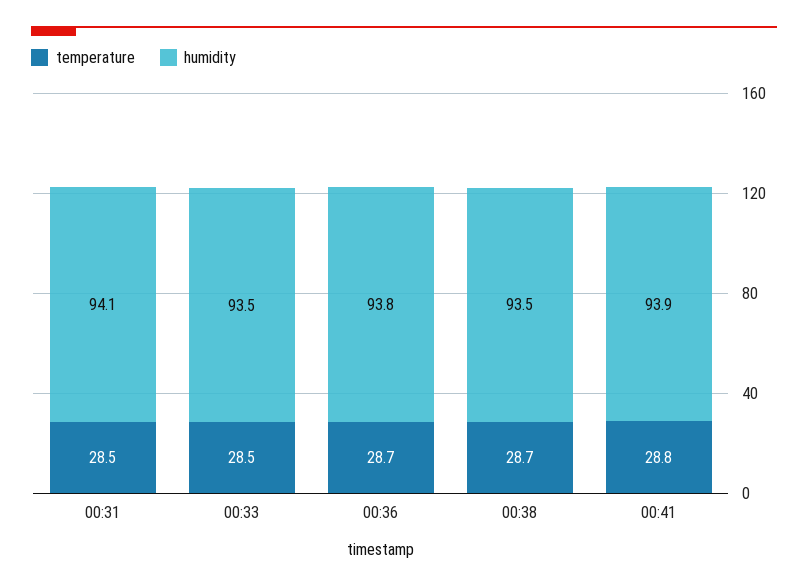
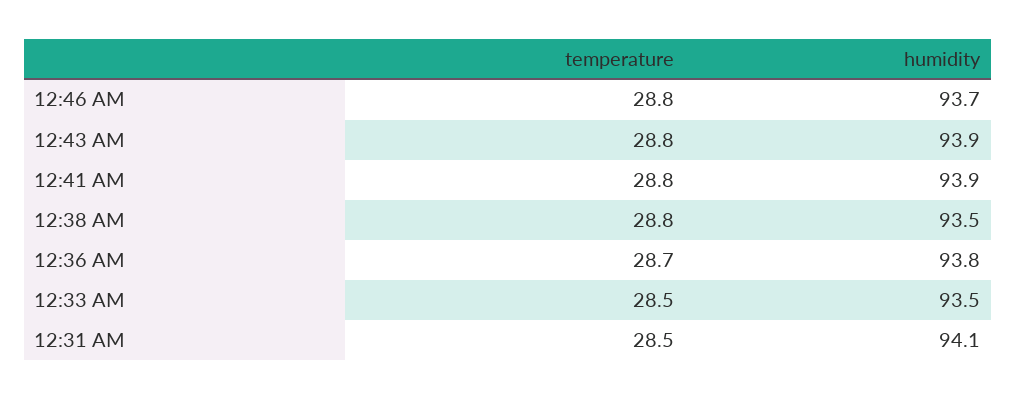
temperature, 00:38: 28.7 -> 28.8
temperature, 12:46 AM: none -> 28.8
humidity, 12:46 AM: none -> 93.7
temperature, 12:43 AM: none -> 28.8
humidity, 12:43 AM: none -> 93.9

